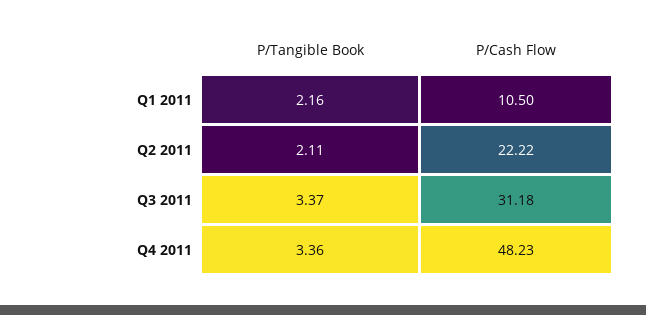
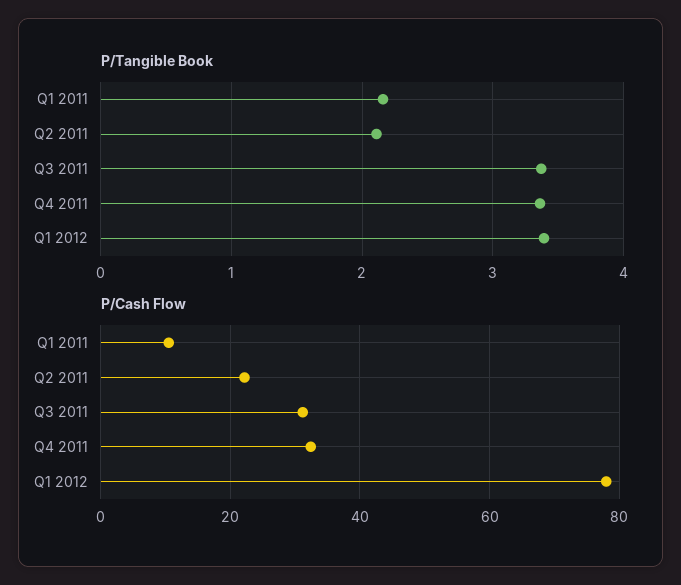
P/Cash Flow, Q4 2011: 48.23 -> 32
P/Tangible Book, Q1 2012: none -> 3.4
P/Cash Flow, Q1 2012: none -> 78

